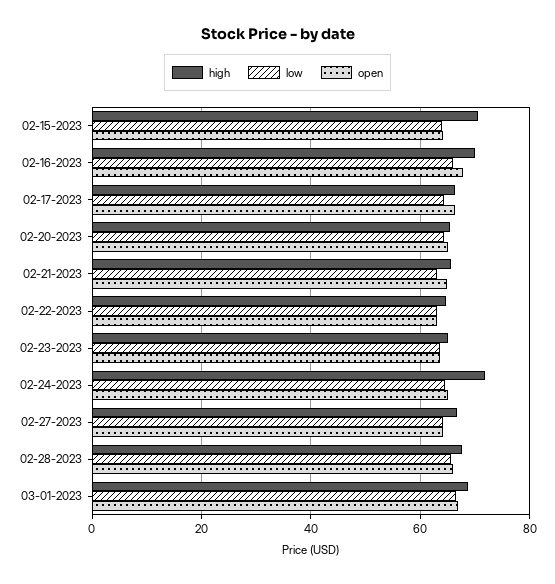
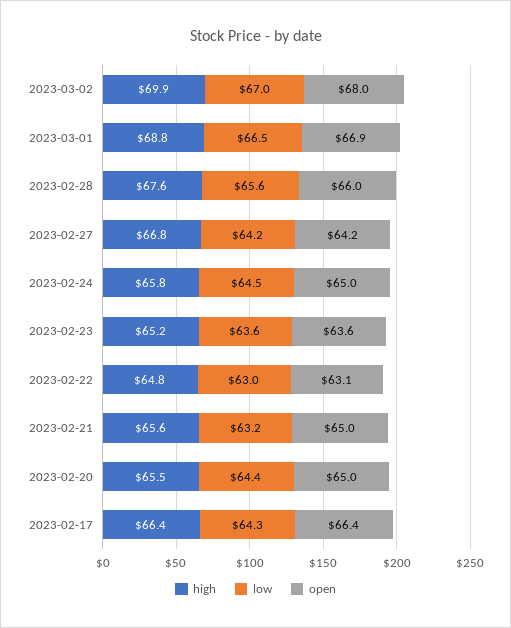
high, 02-15-2023: 70 -> none
low, 02-15-2023: 64 -> none
open, 02-15-2023: 64 -> none
high, 02-16-2023: 70 -> none
low, 02-16-2023: 66 -> none
open, 02-16-2023: 68 -> none
high, 02-24-2023: 72 -> 65.8
high, 2023-03-02: none -> 69.9
low, 2023-03-02: none -> 67
open, 2023-03-02: none -> 68

